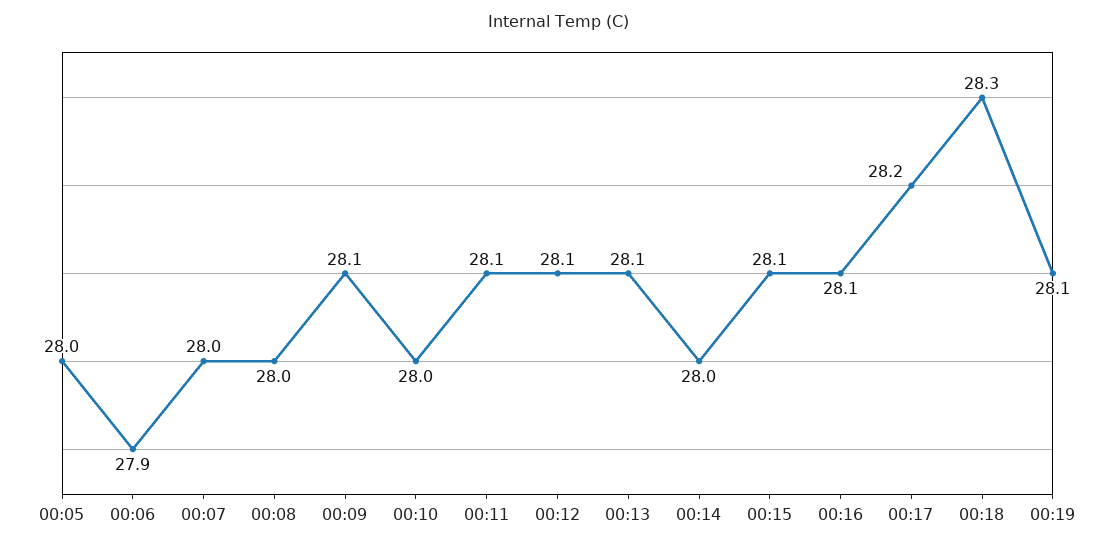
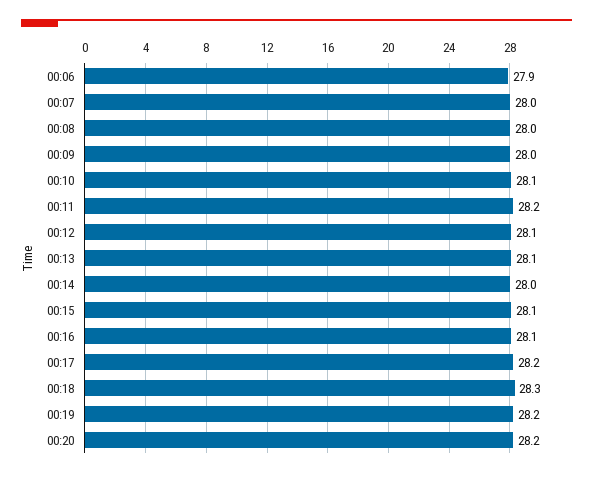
00:05: 28 -> none
00:09: 28.1 -> 28
00:10: 28 -> 28.1
00:11: 28.1 -> 28.2
00:19: 28.1 -> 28.2
00:20: none -> 28.2

